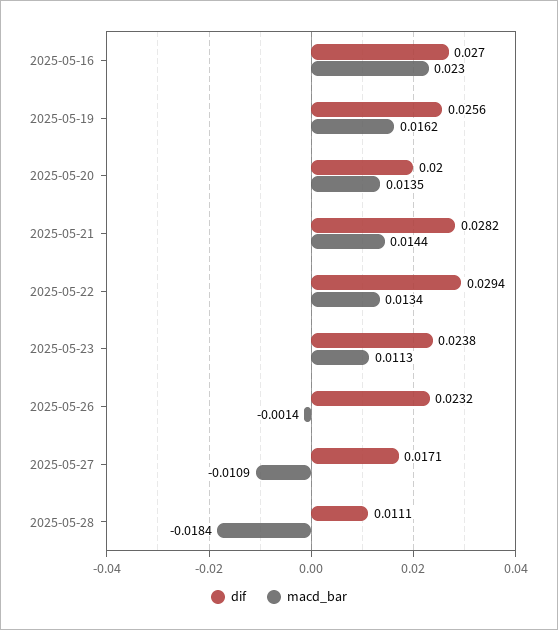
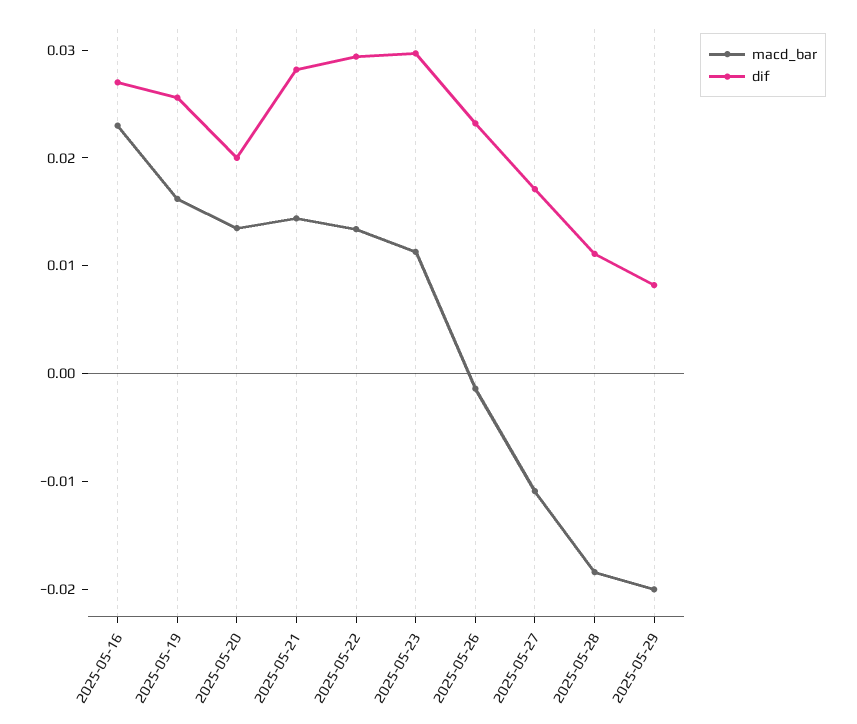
dif, 2025-05-23: 0.0238 -> 0.03
macd_bar, 2025-05-29: none -> -0.02
dif, 2025-05-29: none -> 0.008

